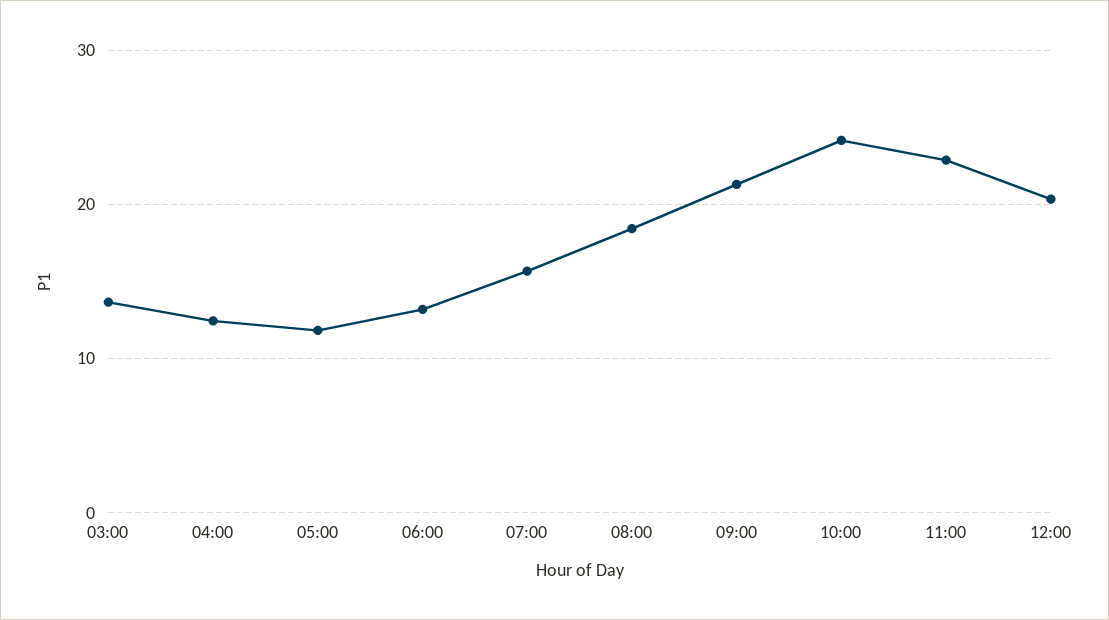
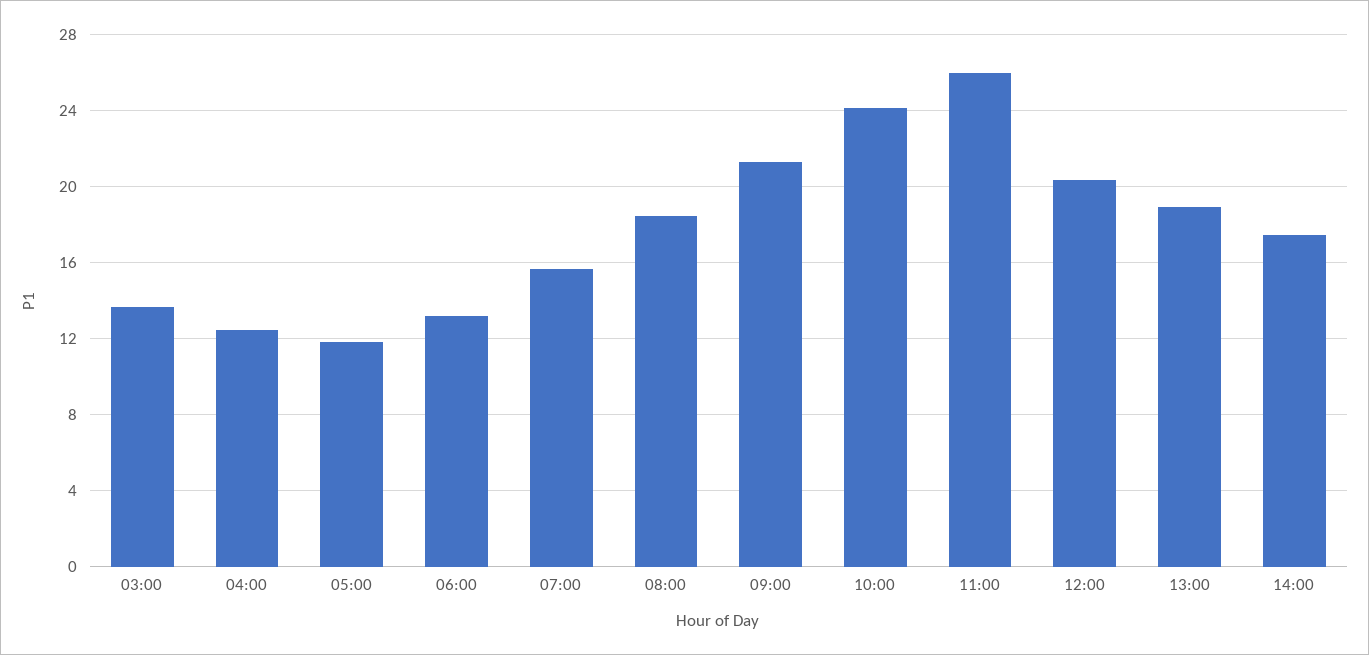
11:00: 23 -> 26
13:00: none -> 19
14:00: none -> 17.5

